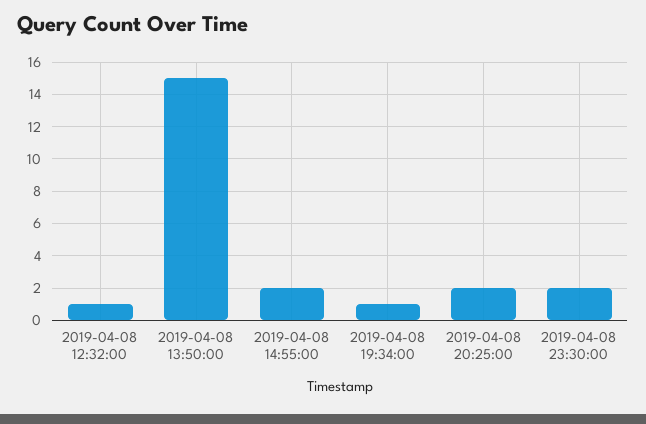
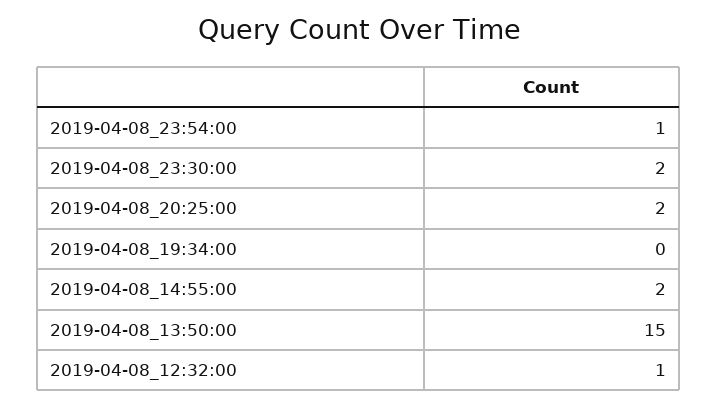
2019-04-08 19:34:00: 1 -> 0
2019-04-08_23:54:00: none -> 1

